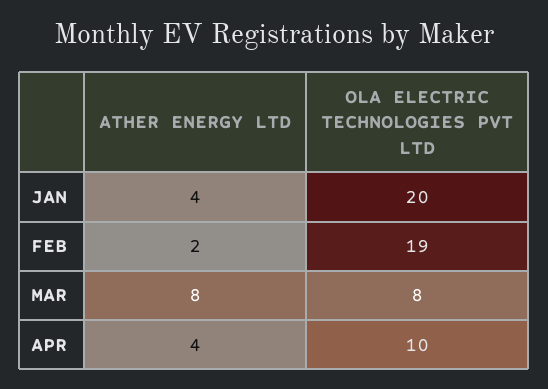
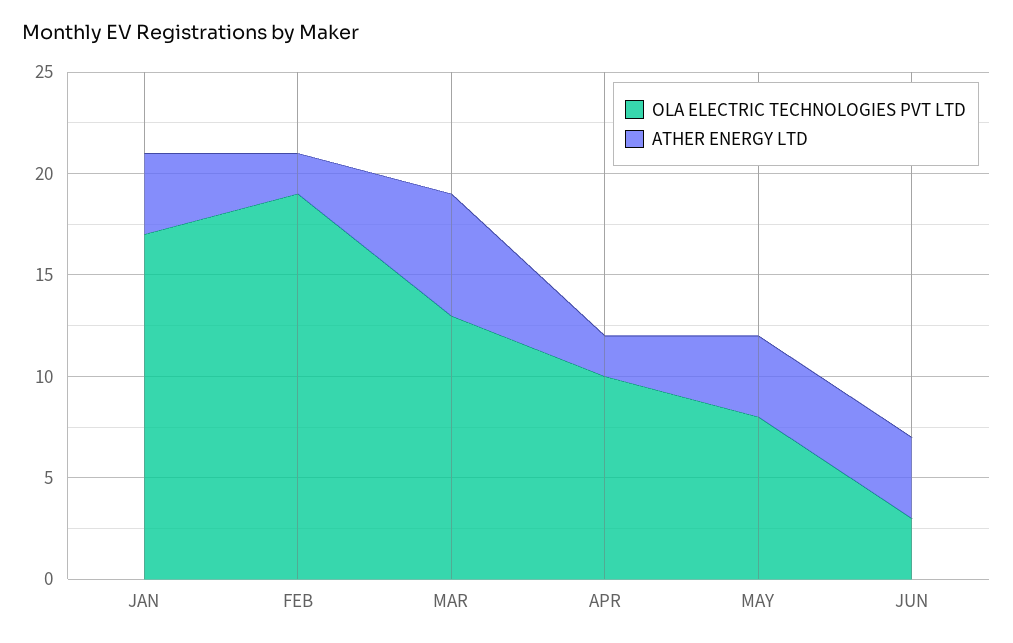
OLA ELECTRIC TECHNOLOGIES PVT LTD, JAN: 20 -> 17
ATHER ENERGY LTD, MAR: 8 -> 6
OLA ELECTRIC TECHNOLOGIES PVT LTD, MAR: 8 -> 13
ATHER ENERGY LTD, APR: 4 -> 2
OLA ELECTRIC TECHNOLOGIES PVT LTD, MAY: none -> 8
ATHER ENERGY LTD, MAY: none -> 4
OLA ELECTRIC TECHNOLOGIES PVT LTD, JUN: none -> 3
ATHER ENERGY LTD, JUN: none -> 4

